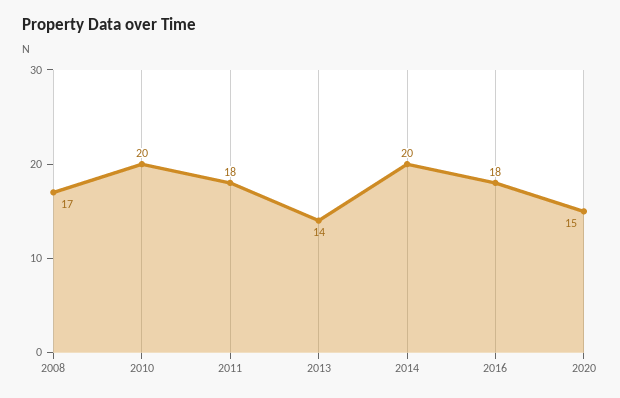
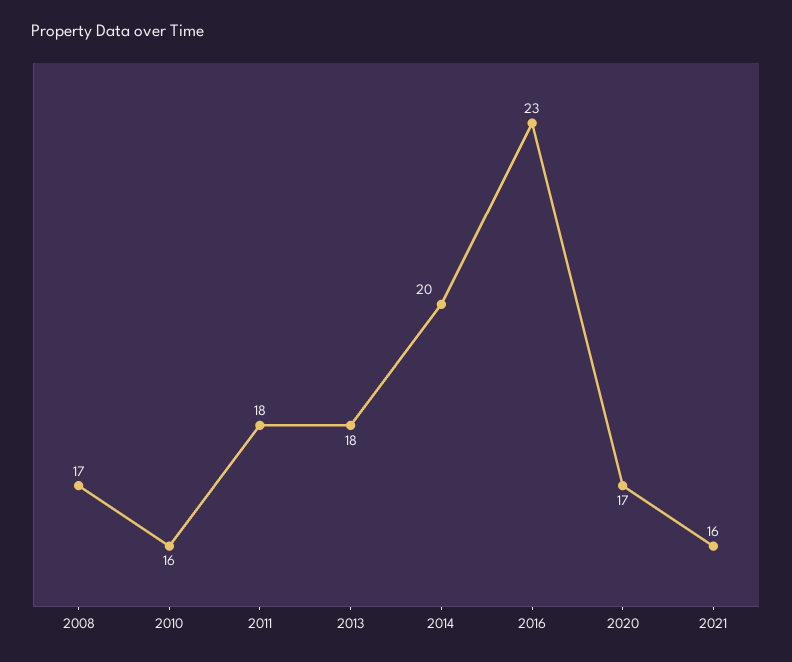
2010: 20 -> 16
2013: 14 -> 18
2016: 18 -> 23
2020: 15 -> 17
2021: none -> 16

